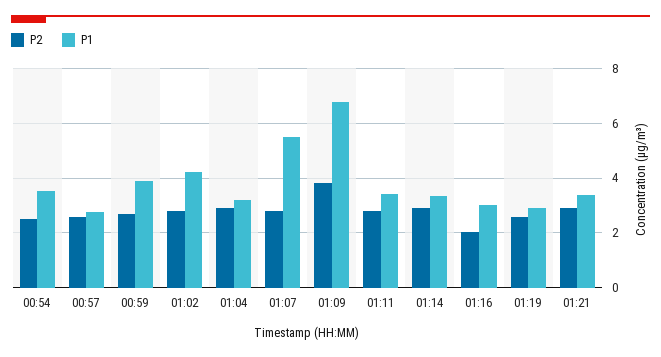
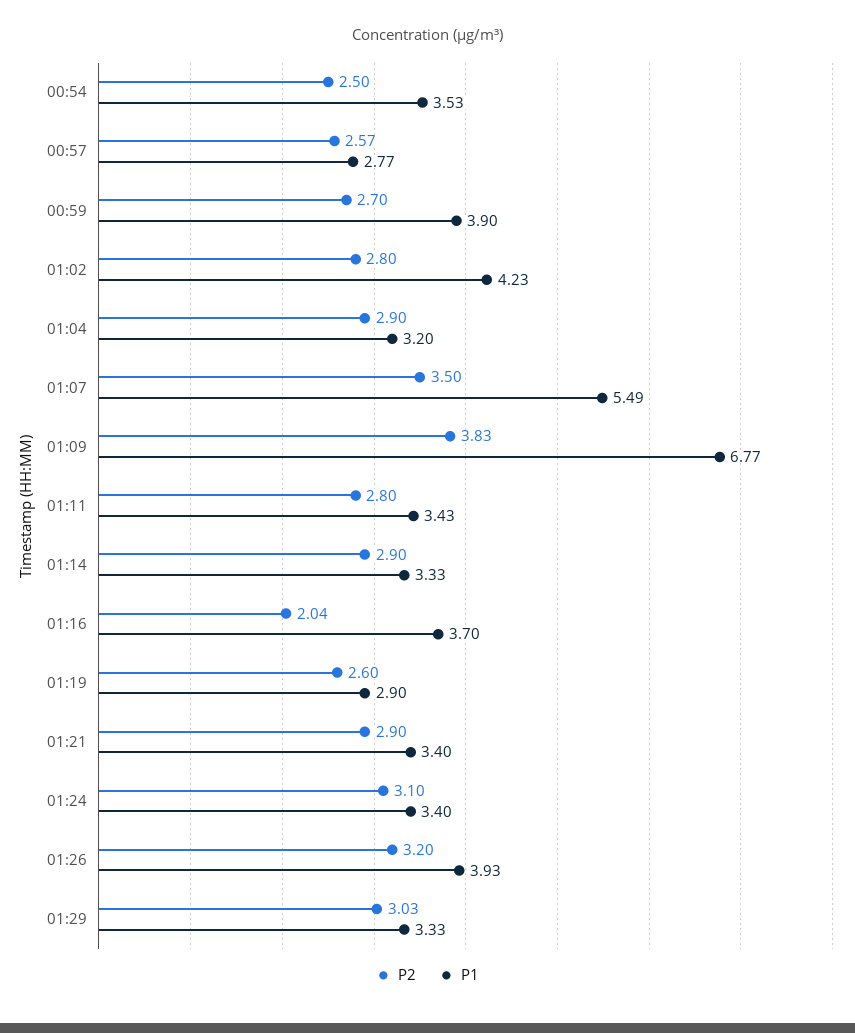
P2, 01:07: 2.75 -> 3.5
P1, 01:16: 3 -> 3.7
P2, 01:24: none -> 3.1
P1, 01:24: none -> 3.4
P2, 01:26: none -> 3.2
P1, 01:26: none -> 3.93
P2, 01:29: none -> 3.03
P1, 01:29: none -> 3.33

